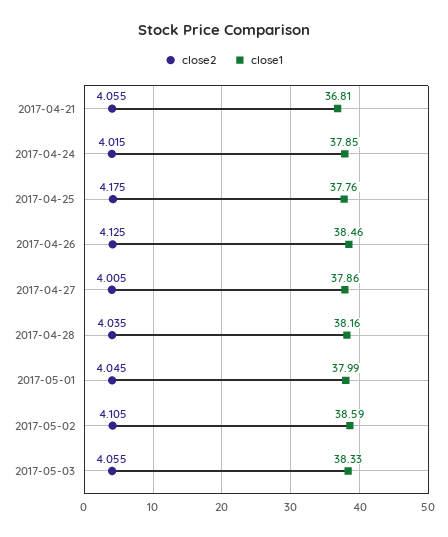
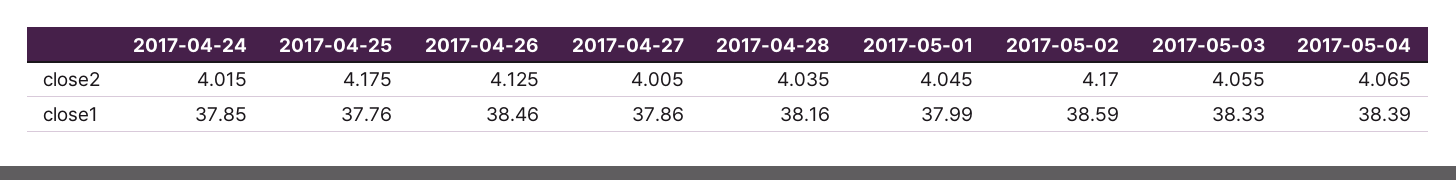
close2, 2017-04-21: 4.055 -> none
close1, 2017-04-21: 36.81 -> none
close2, 2017-05-02: 4.105 -> 4.17
close2, 2017-05-04: none -> 4.065
close1, 2017-05-04: none -> 38.39

